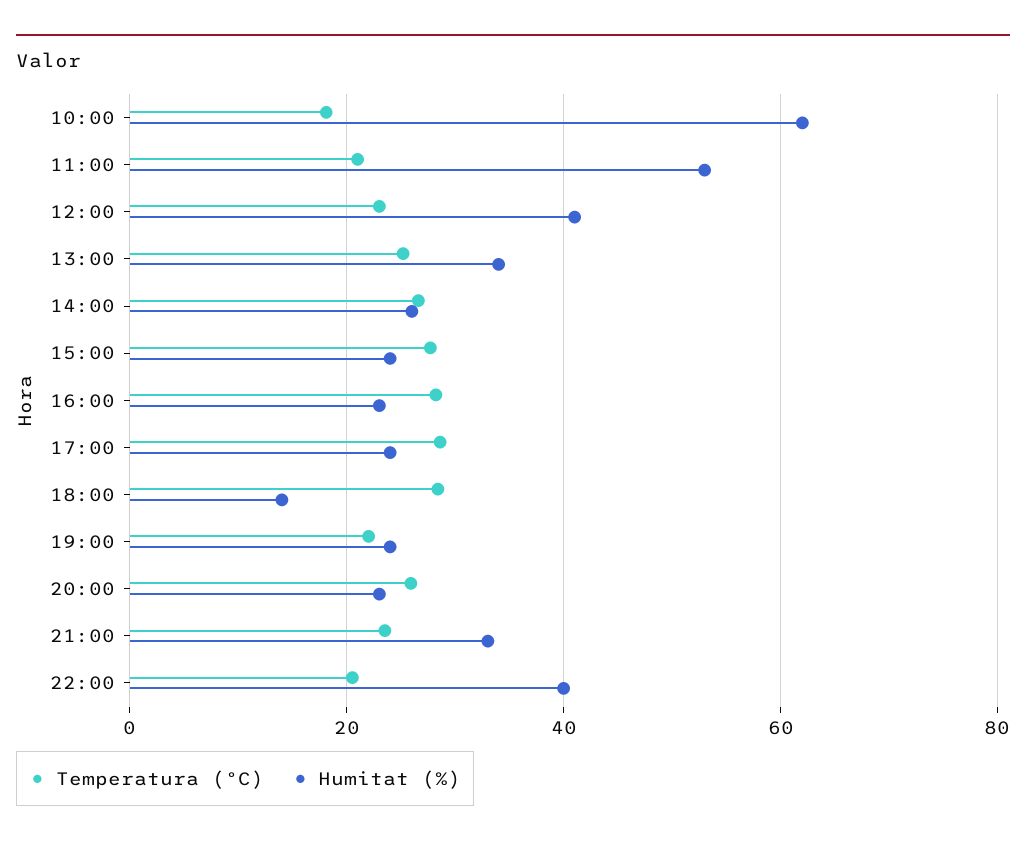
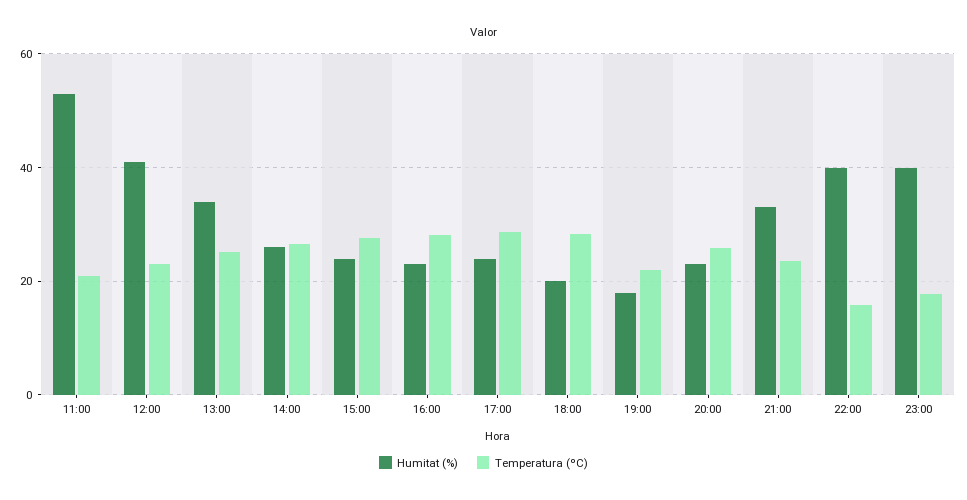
Temperatura (ºC), 10:00: 18 -> none
Humitat (%), 10:00: 62 -> none
Humitat (%), 18:00: 14 -> 20
Humitat (%), 19:00: 24 -> 18
Temperatura (ºC), 22:00: 20 -> 16
Humitat (%), 23:00: none -> 40
Temperatura (ºC), 23:00: none -> 18

